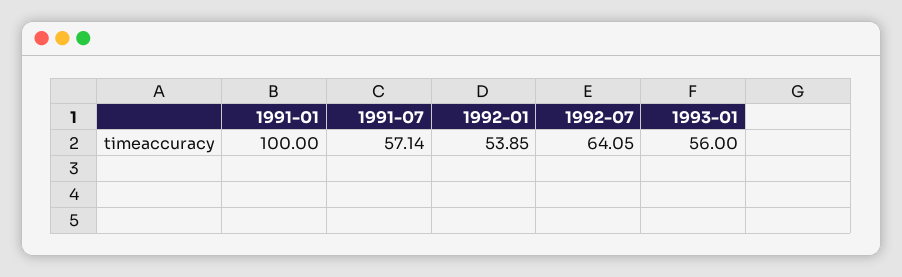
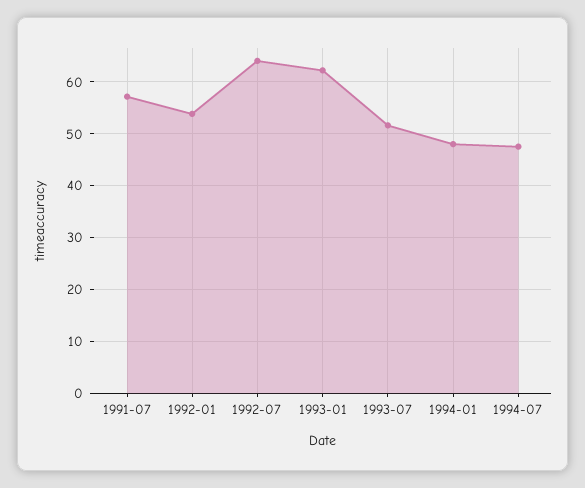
1991-01: 100 -> none
1993-01: 56 -> 62
1993-07: none -> 52
1994-01: none -> 48
1994-07: none -> 48

